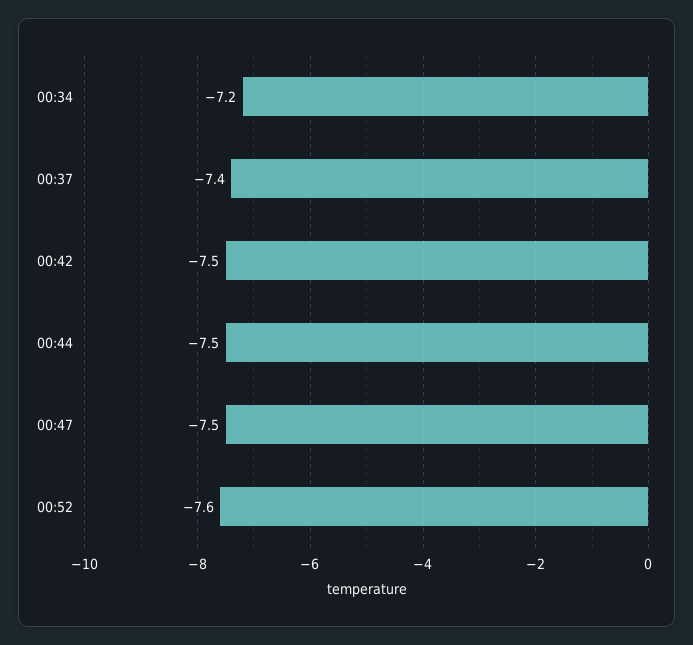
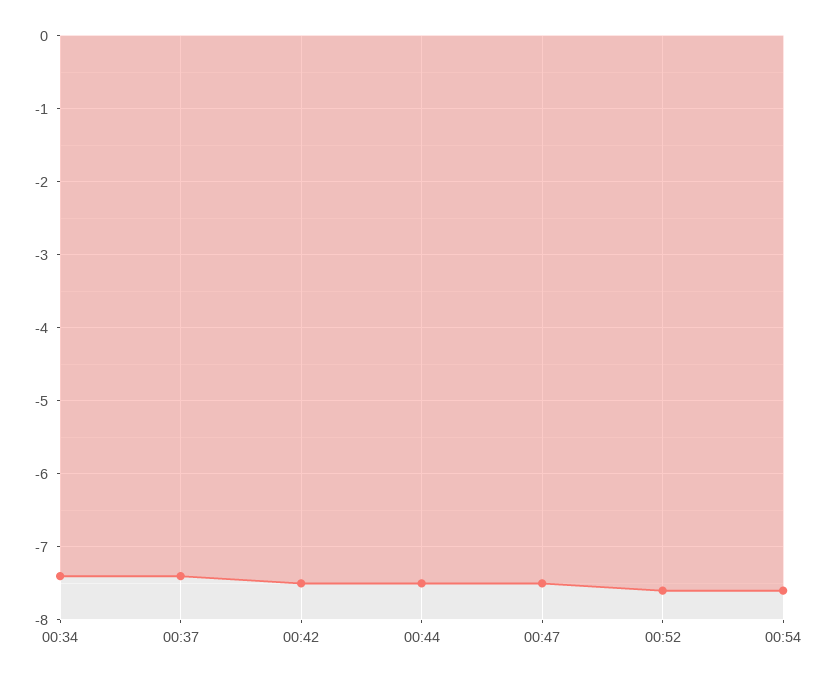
00:34: -7.2 -> -7.4
00:54: none -> -7.6

